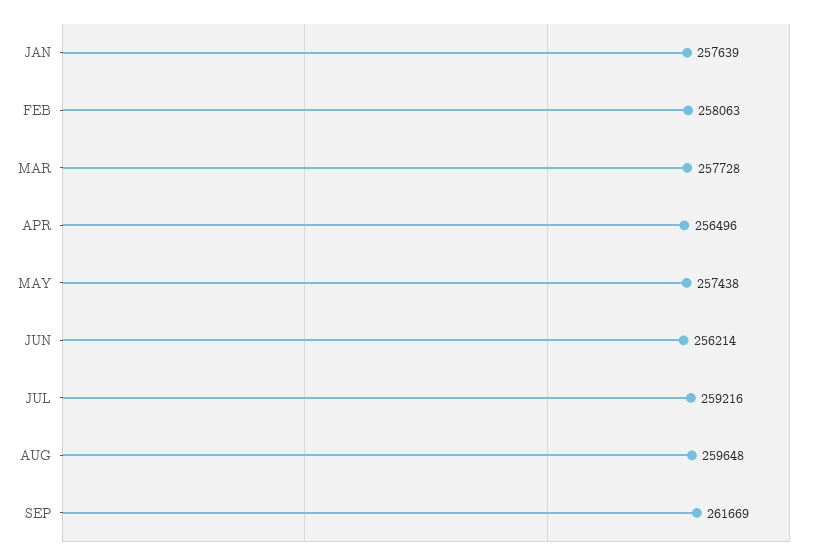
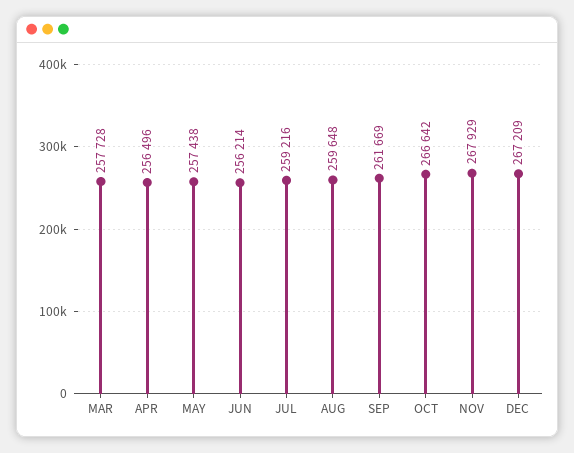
JAN: 257639 -> none
FEB: 258063 -> none
OCT: none -> 266642
NOV: none -> 267929
DEC: none -> 267209

